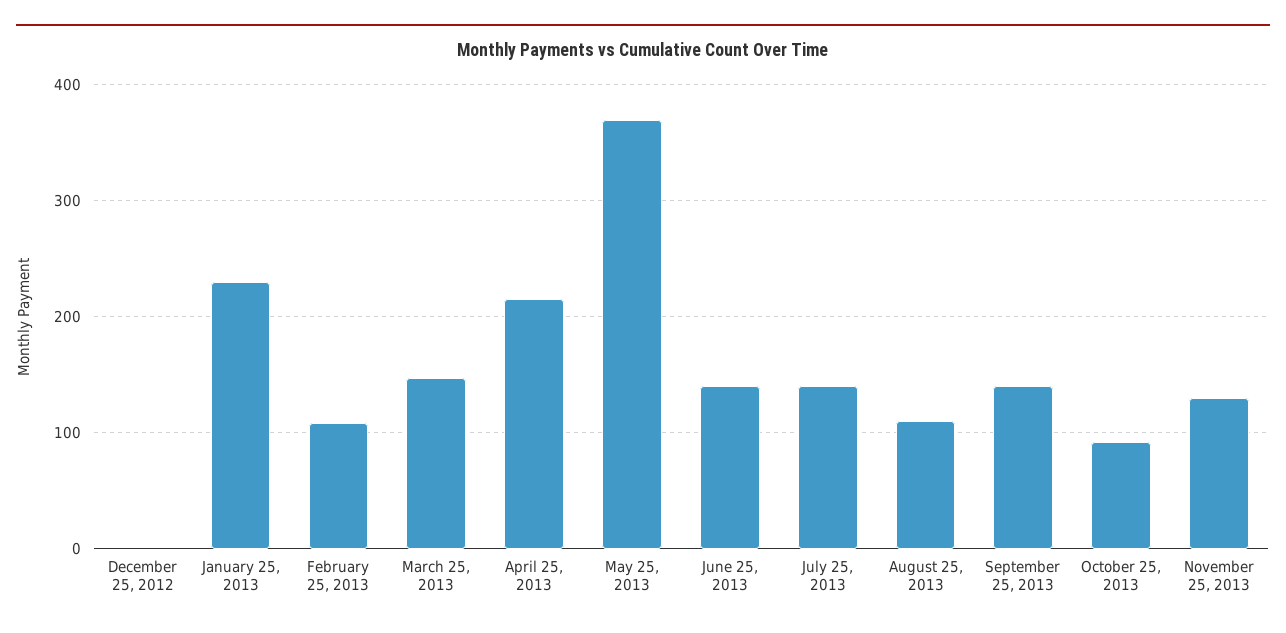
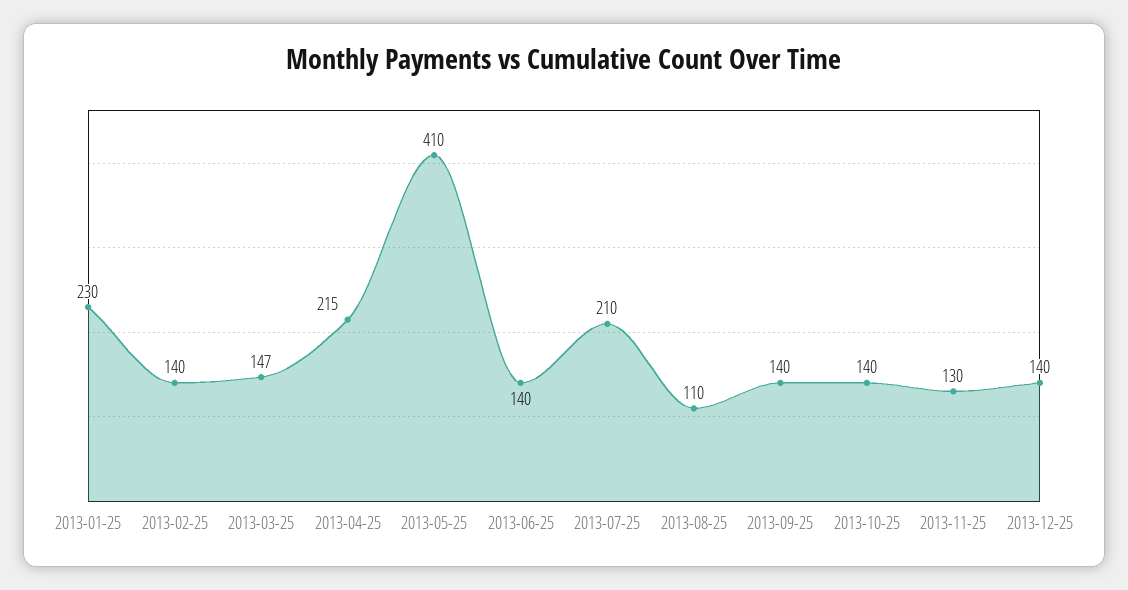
December 25, 2012: 0 -> none
February 25, 2013: 110 -> 140
May 25, 2013: 370 -> 410
July 25, 2013: 140 -> 210
October 25, 2013: 90 -> 140
2013-12-25: none -> 140

